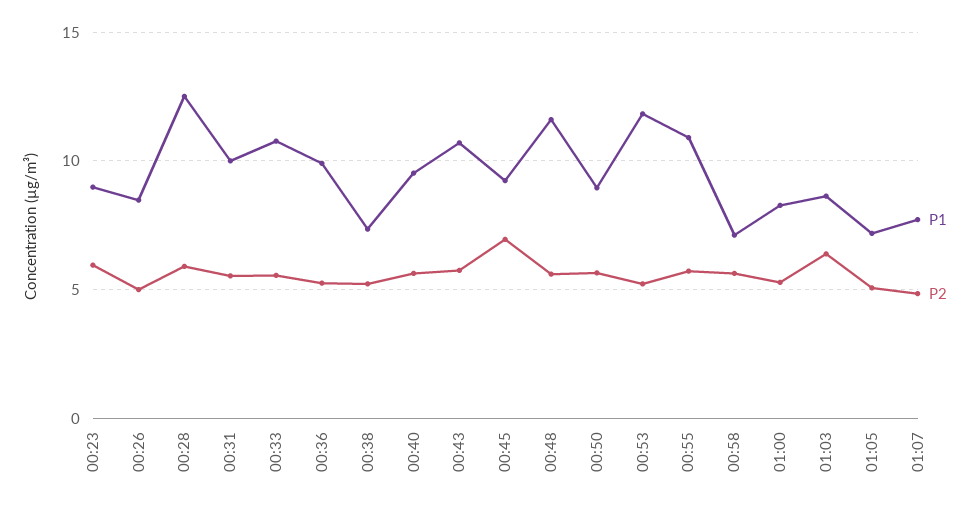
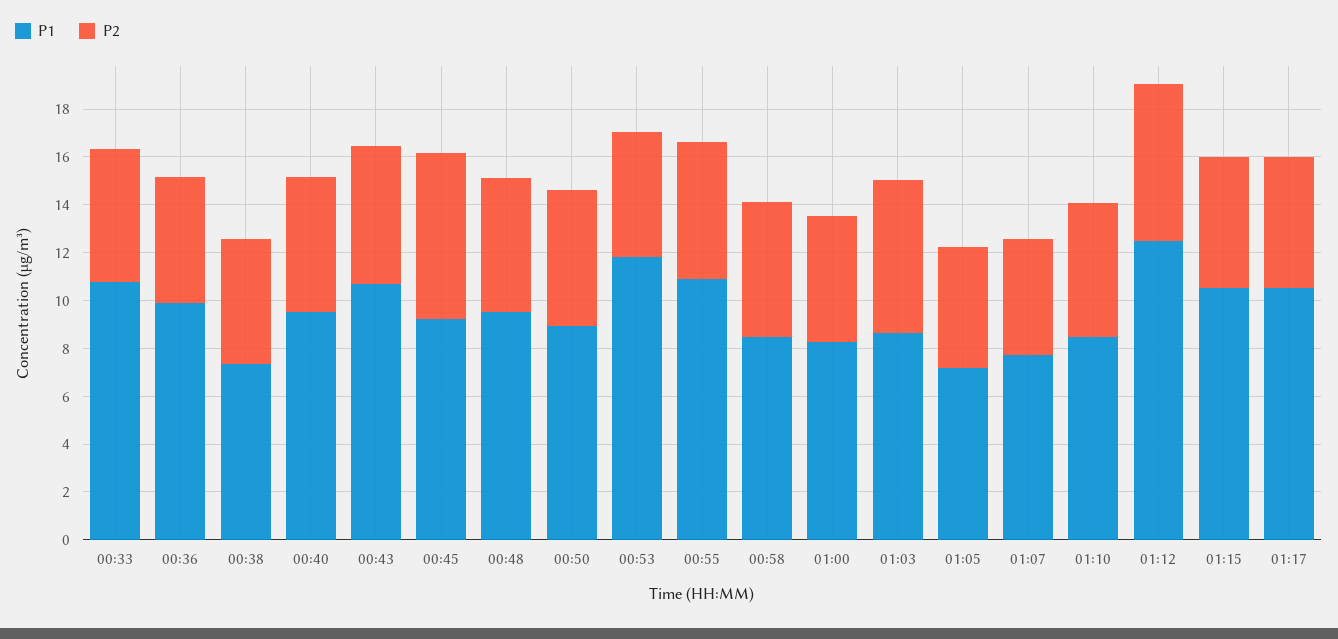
P1, 00:23: 9 -> none
P2, 00:23: 6 -> none
P1, 00:26: 8.5 -> none
P2, 00:26: 5 -> none
P1, 00:28: 12.5 -> none
P2, 00:28: 6 -> none
P1, 00:31: 10 -> none
P2, 00:31: 5.5 -> none
P1, 00:48: 11.5 -> 9.5
P1, 00:58: 7 -> 8.5
P1, 01:10: none -> 8.5
P2, 01:10: none -> 5.5
P1, 01:12: none -> 12.5
P2, 01:12: none -> 6.5
P1, 01:15: none -> 10.5
P2, 01:15: none -> 5.5
P1, 01:17: none -> 10.5
P2, 01:17: none -> 5.5

